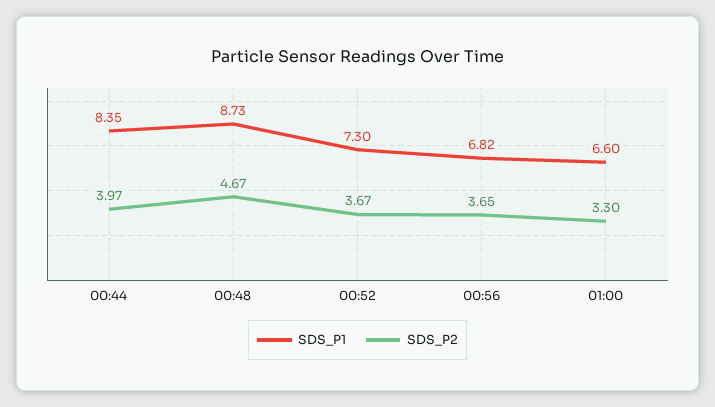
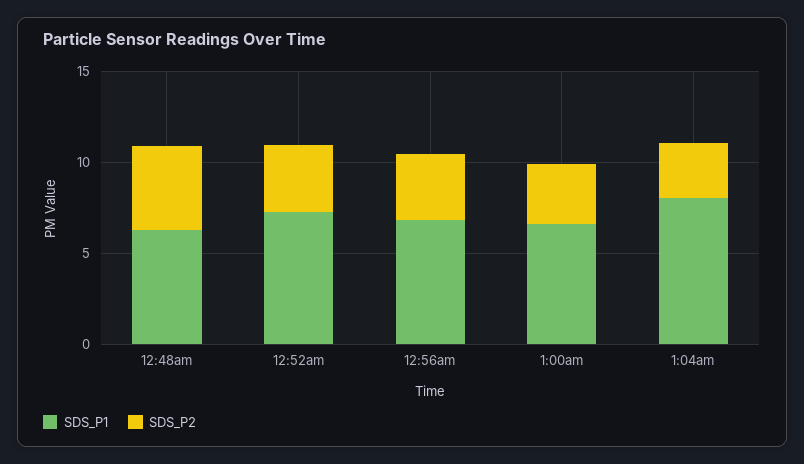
SDS_P1, 00:44: 8.35 -> none
SDS_P2, 00:44: 3.97 -> none
SDS_P1, 00:48: 8.73 -> 6
SDS_P1, 1:04am: none -> 8
SDS_P2, 1:04am: none -> 3

